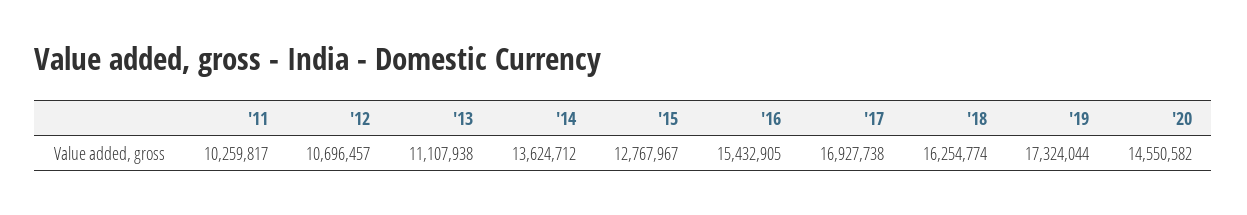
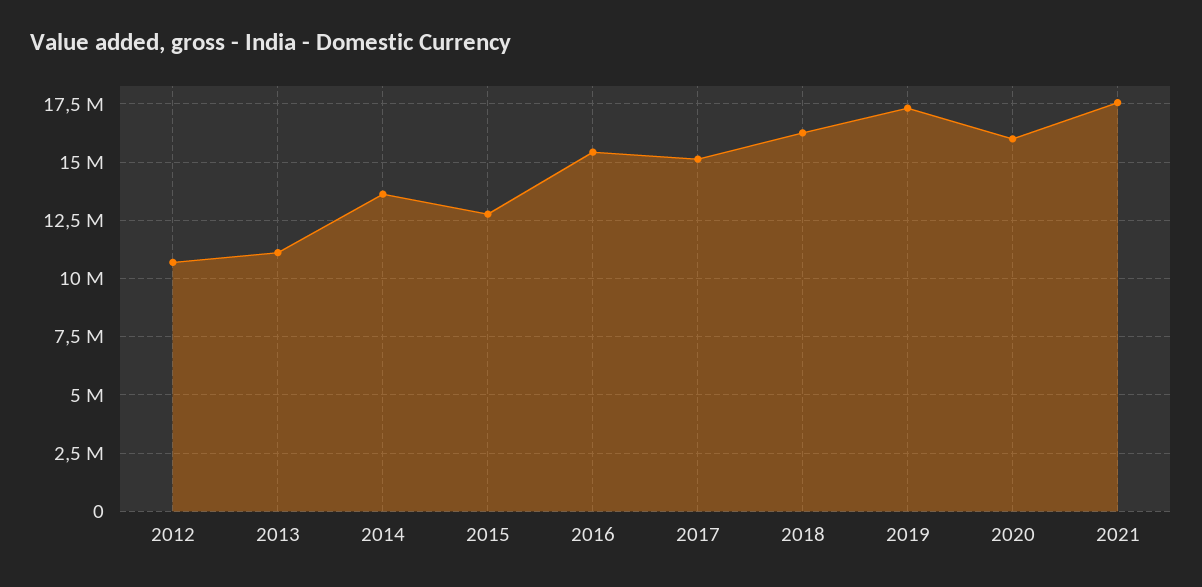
'11: 10259817 -> none
'17: 16927738 -> 15000000
'20: 14550582 -> 16000000
2021: none -> 17500000

